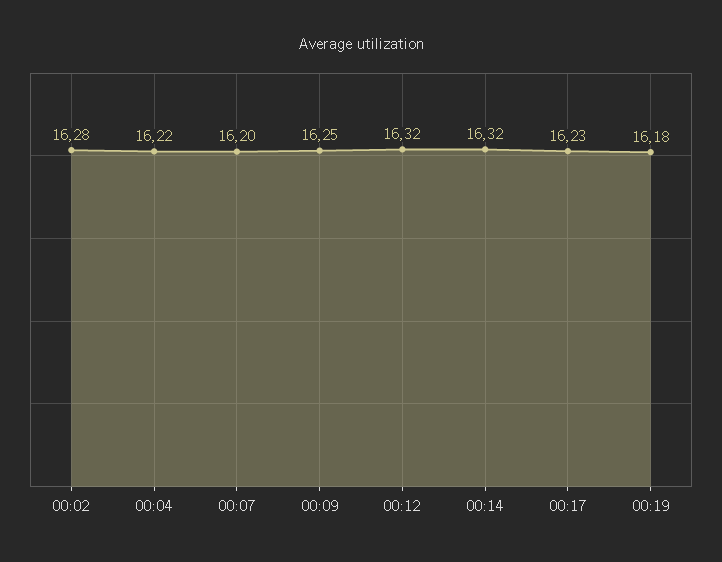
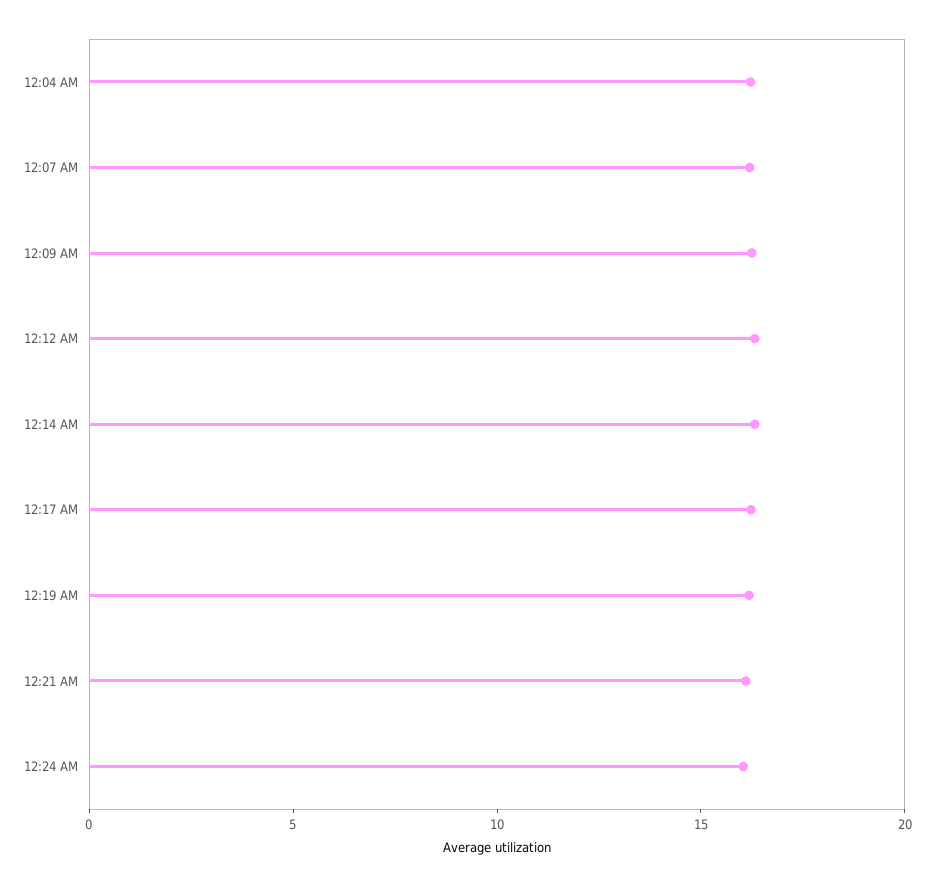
00:02: 16.28 -> none
12:21 AM: none -> 16
12:24 AM: none -> 16

